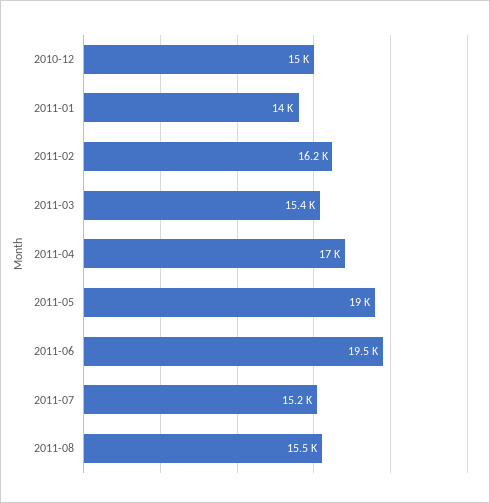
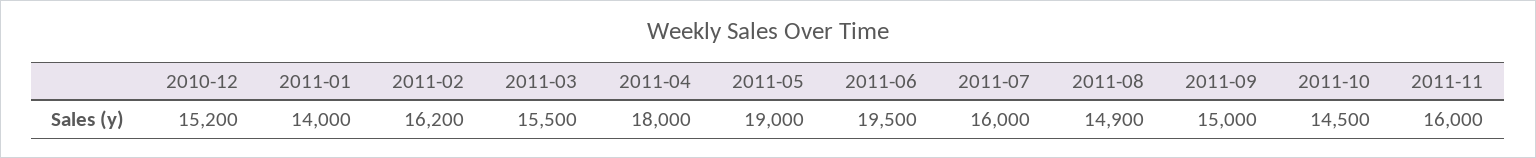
2010-12: 15000 -> 15200
2011-03: 15400 -> 15500
2011-04: 17000 -> 18000
2011-07: 15200 -> 16000
2011-08: 15500 -> 14900
2011-09: none -> 15000
2011-10: none -> 14500
2011-11: none -> 16000

